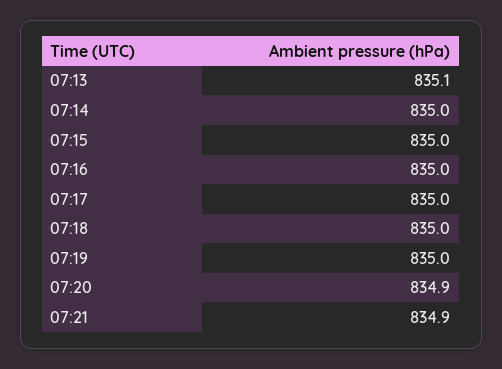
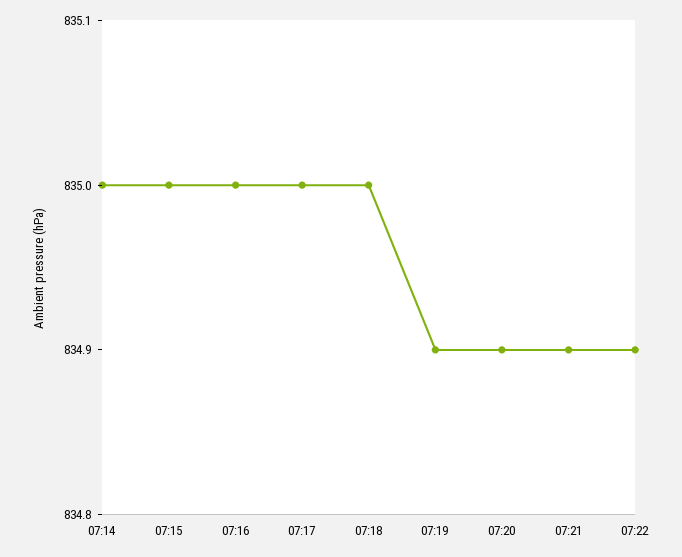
07:13: 835.1 -> none
07:19: 835 -> 834.9
07:22: none -> 834.9

